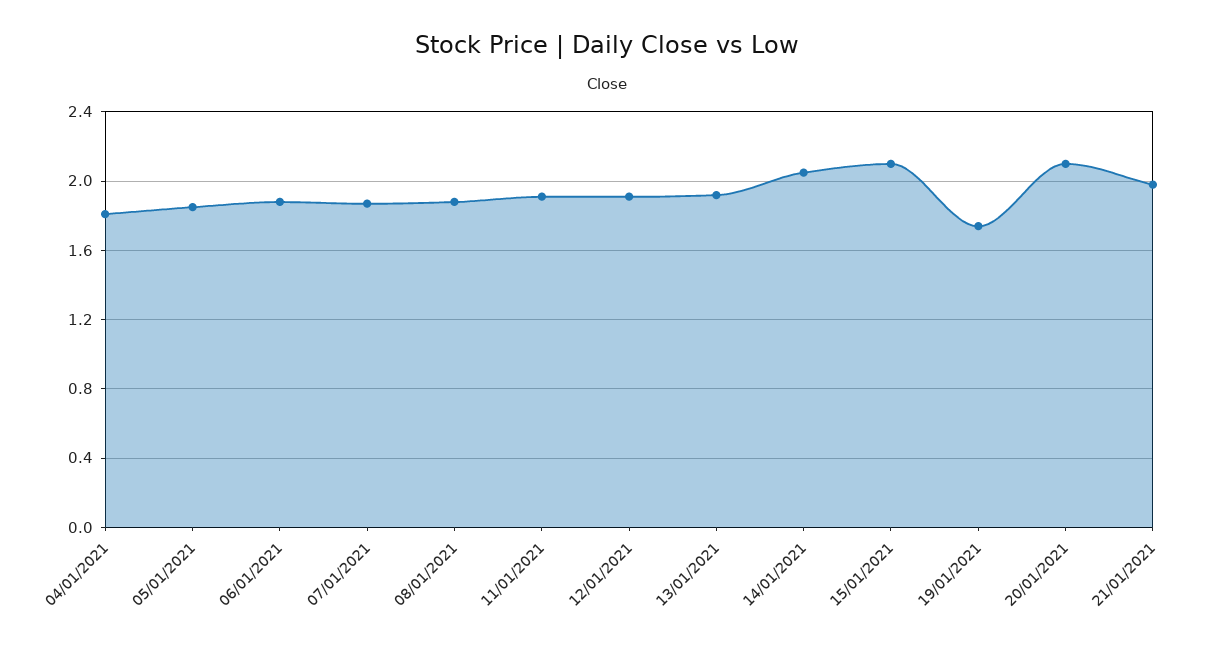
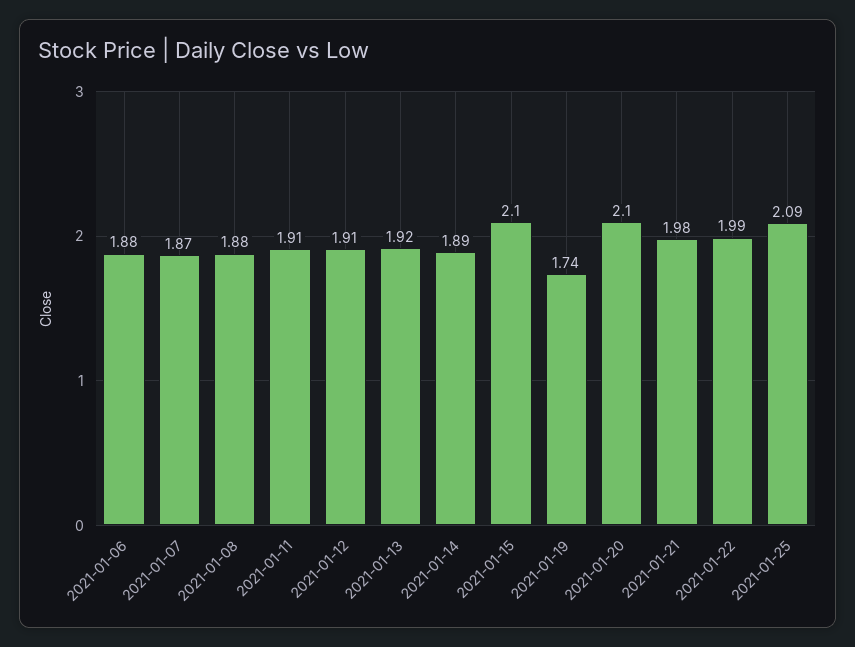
04/01/2021: 1.8 -> none
05/01/2021: 1.85 -> none
14/01/2021: 2.05 -> 1.89
2021-01-22: none -> 1.99
2021-01-25: none -> 2.09

